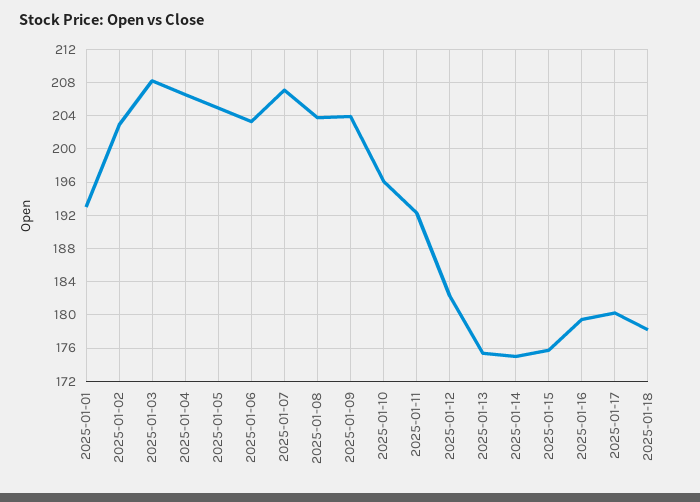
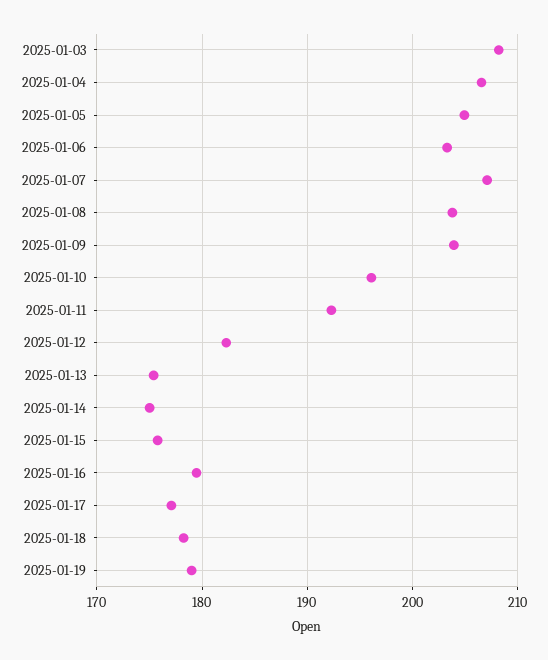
2025-01-01: 193 -> none
2025-01-02: 203 -> none
2025-01-17: 180 -> 177
2025-01-19: none -> 179

